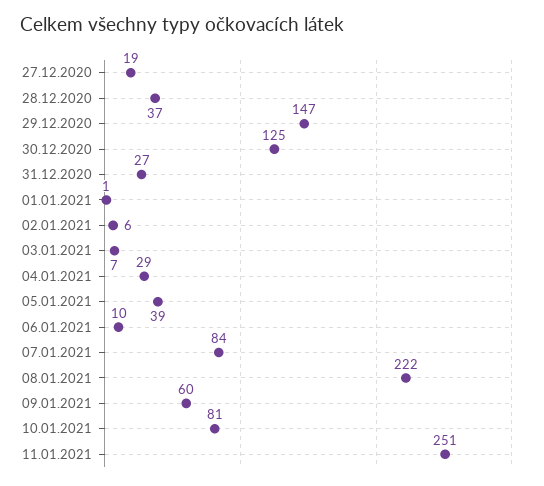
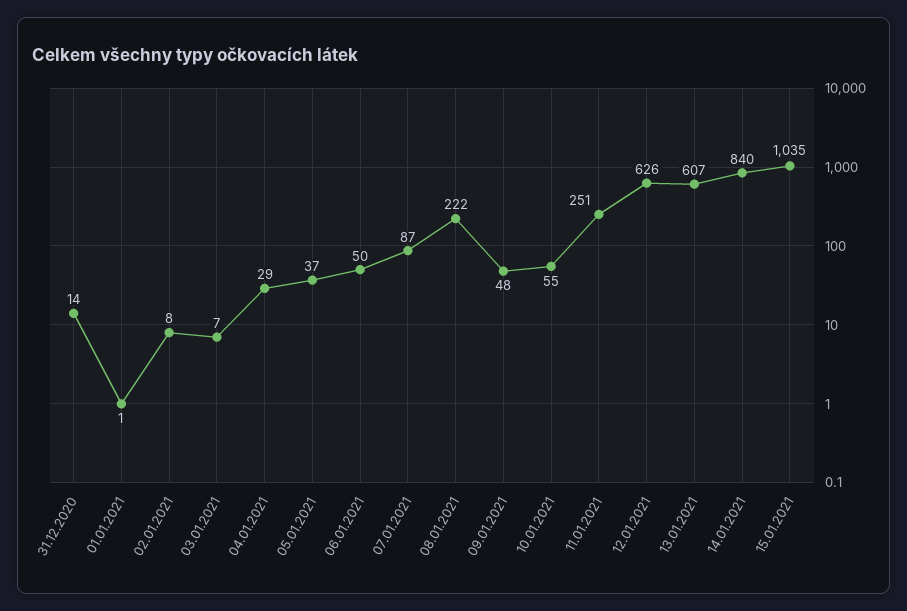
27.12.2020: 19 -> none
28.12.2020: 37 -> none
29.12.2020: 147 -> none
30.12.2020: 125 -> none
31.12.2020: 27 -> 14
02.01.2021: 6 -> 8
05.01.2021: 39 -> 37
06.01.2021: 10 -> 50
07.01.2021: 84 -> 87
09.01.2021: 60 -> 48
10.01.2021: 81 -> 55
12.01.2021: none -> 626
13.01.2021: none -> 607
14.01.2021: none -> 840
15.01.2021: none -> 1035

